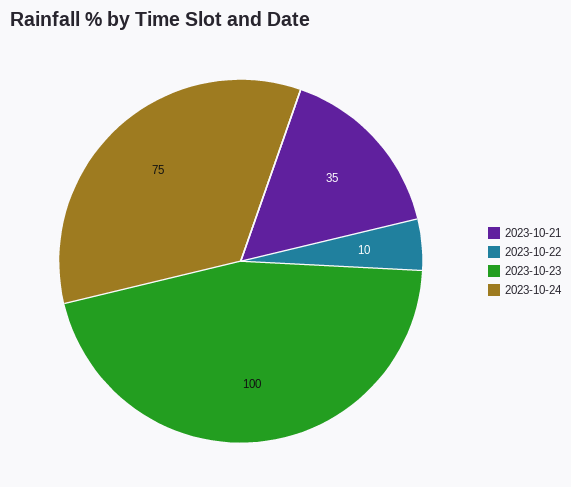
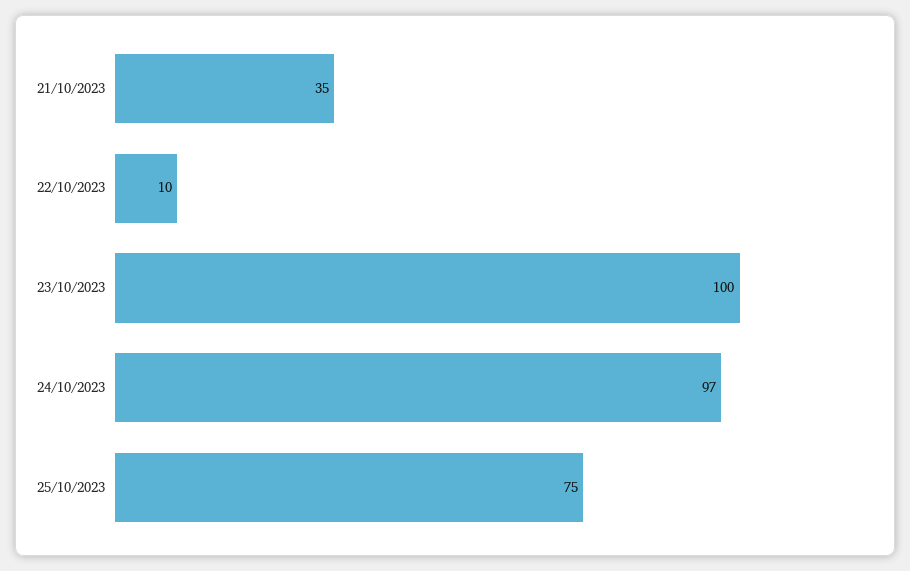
2023-10-24: 75 -> 97
25/10/2023: none -> 75

